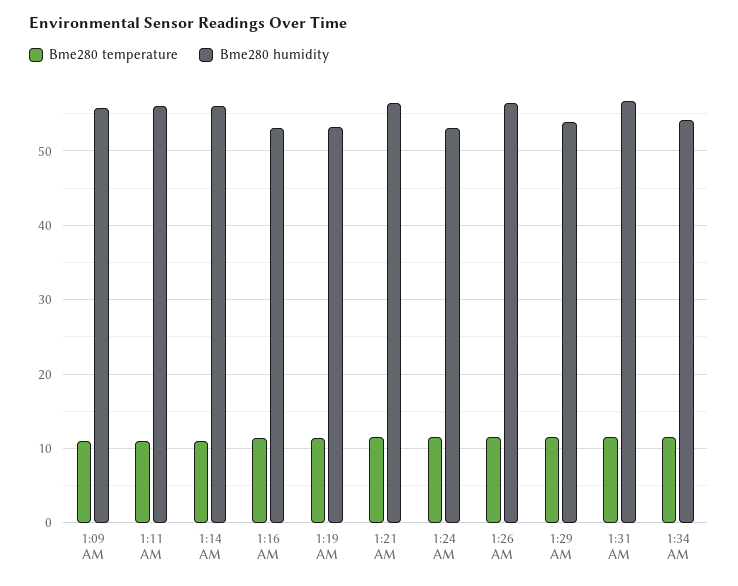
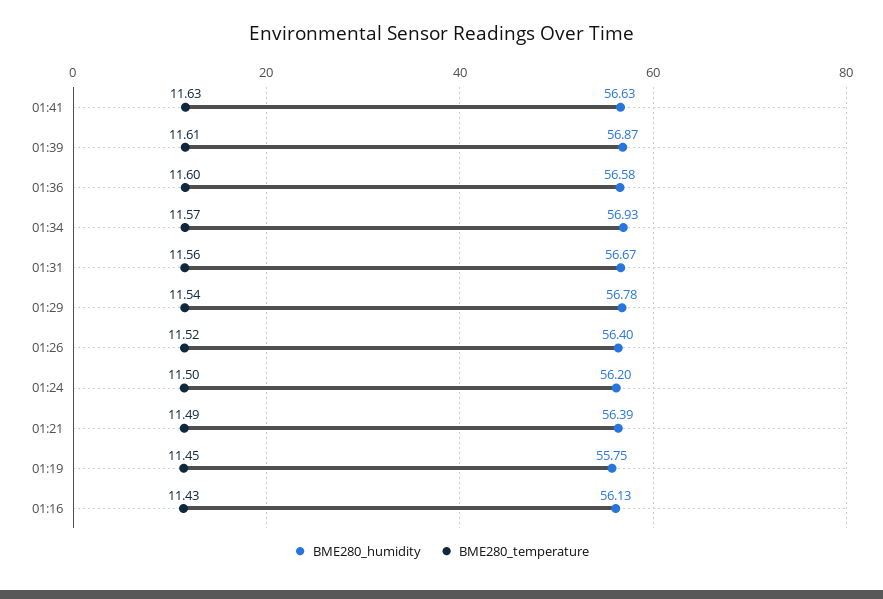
Bme280 temperature, 1:09 AM: 11 -> none
Bme280 humidity, 1:09 AM: 56 -> none
Bme280 temperature, 1:11 AM: 11 -> none
Bme280 humidity, 1:11 AM: 56 -> none
Bme280 temperature, 1:14 AM: 11 -> none
Bme280 humidity, 1:14 AM: 56 -> none
Bme280 humidity, 1:16 AM: 53 -> 56.13
Bme280 humidity, 1:19 AM: 53 -> 55.75
Bme280 humidity, 1:24 AM: 53 -> 56.2
Bme280 humidity, 1:29 AM: 54 -> 56.78
Bme280 humidity, 1:34 AM: 54 -> 56.93
Bme280 humidity, 01:41: none -> 56.63
Bme280 temperature, 01:41: none -> 11.63
Bme280 humidity, 01:39: none -> 56.87
Bme280 temperature, 01:39: none -> 11.61
Bme280 humidity, 01:36: none -> 56.58
Bme280 temperature, 01:36: none -> 11.6

